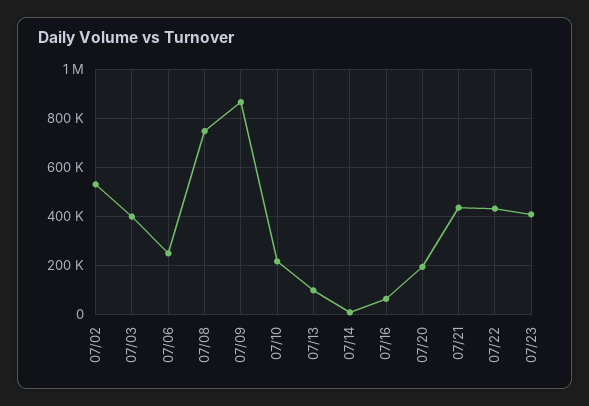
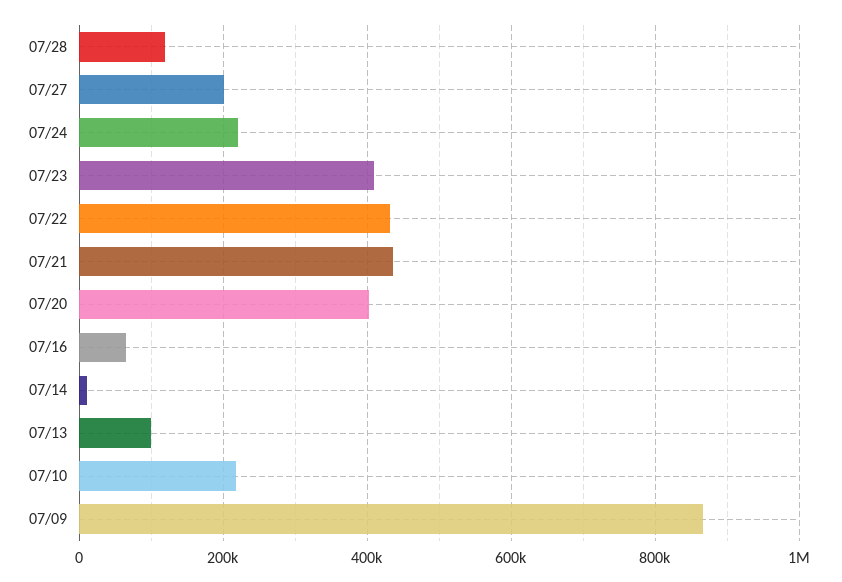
07/02: 525000 -> none
07/03: 400000 -> none
07/06: 250000 -> none
07/08: 750000 -> none
07/20: 200000 -> 400000
07/28: none -> 120000
07/27: none -> 200000
07/24: none -> 220000

